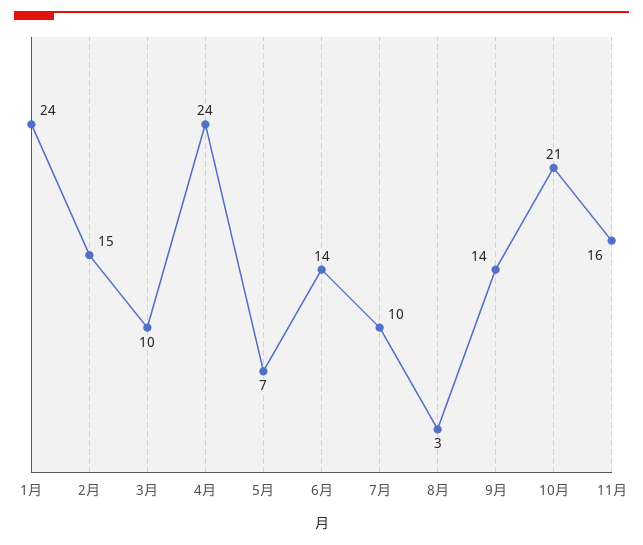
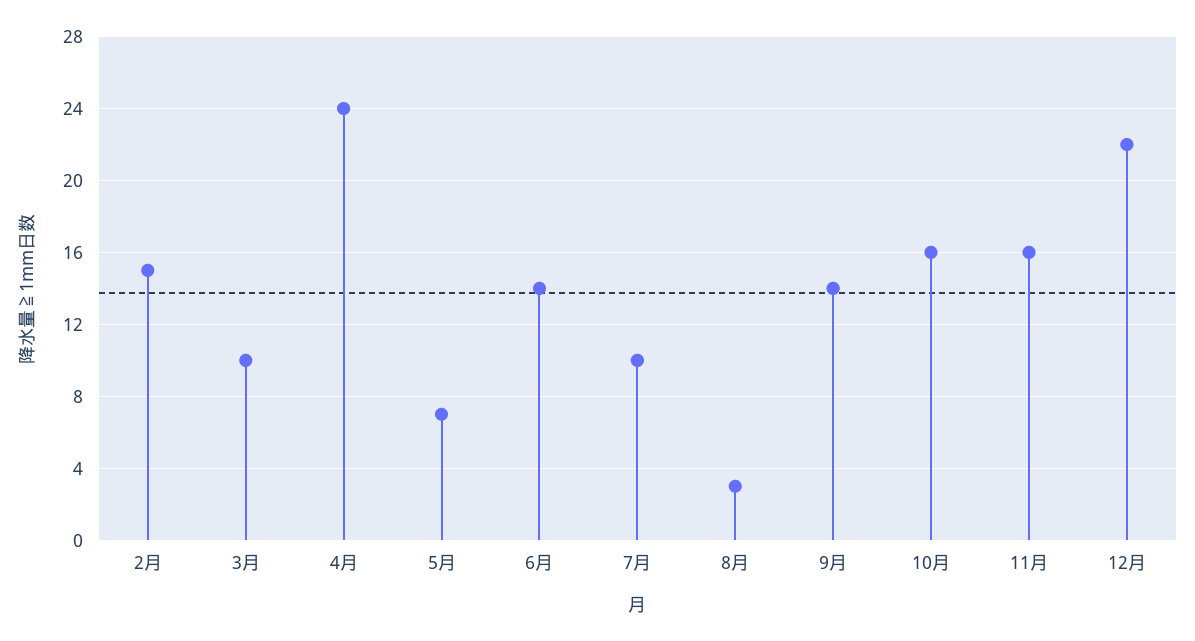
1月: 24 -> none
10月: 21 -> 16
12月: none -> 22

